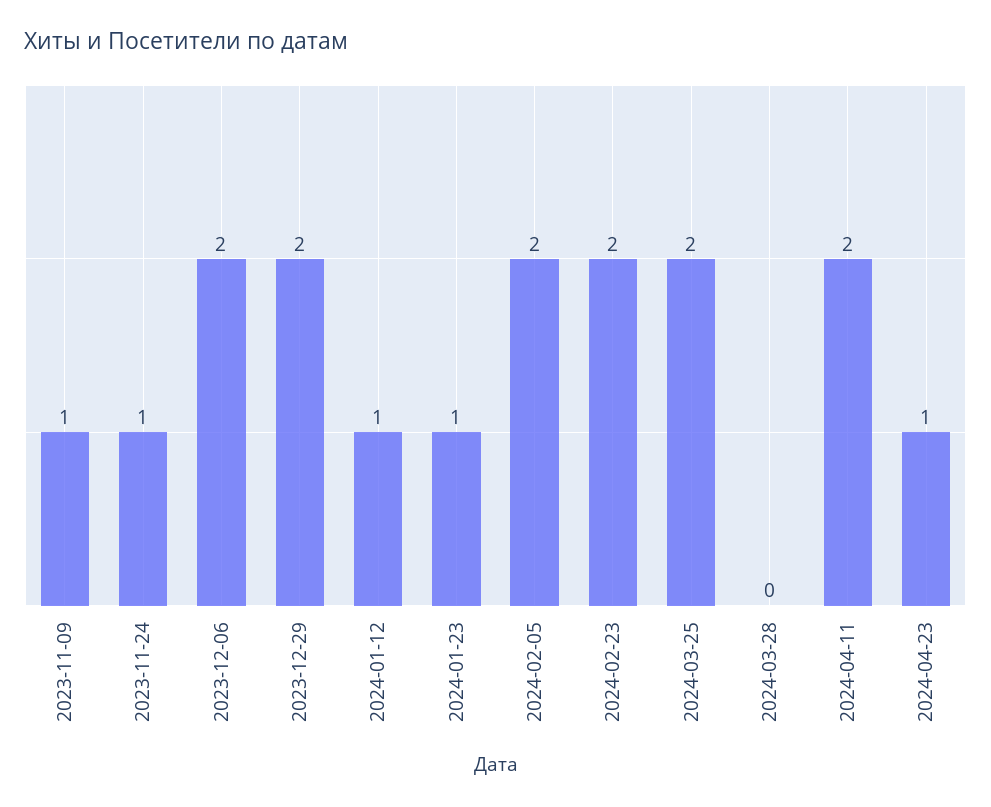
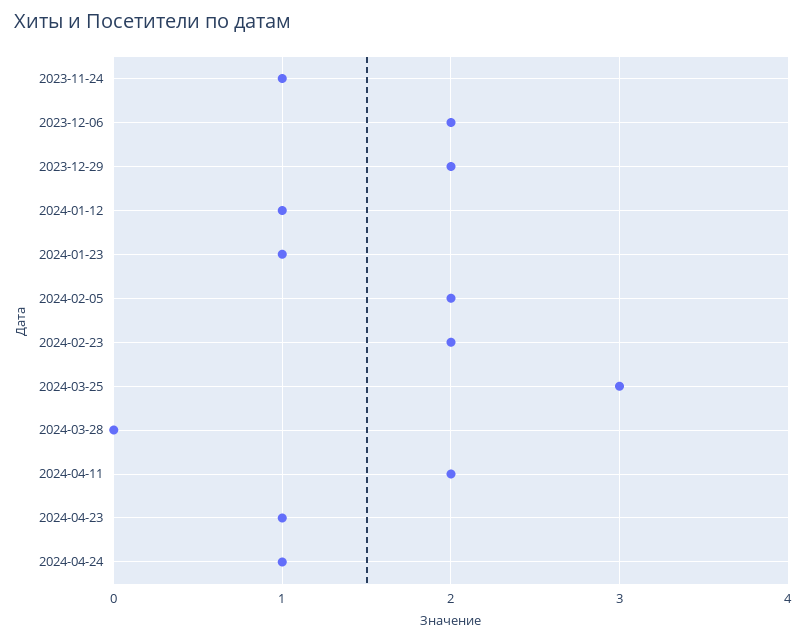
2023-11-09: 1 -> none
2024-03-25: 2 -> 3
2024-04-24: none -> 1

